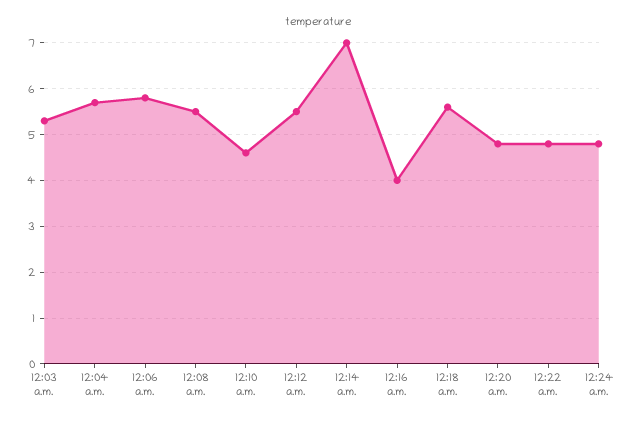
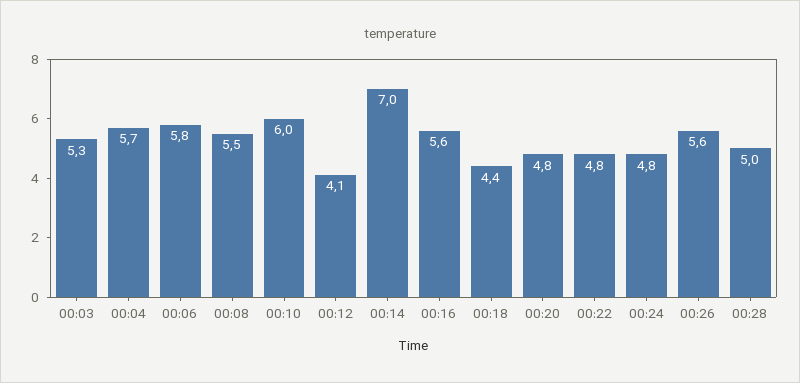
12:10 a.m.: 4.5 -> 6
12:12 a.m.: 5.5 -> 4.1
12:16 a.m.: 4 -> 5.6
12:18 a.m.: 5.5 -> 4.4
00:26: none -> 5.6
00:28: none -> 5

